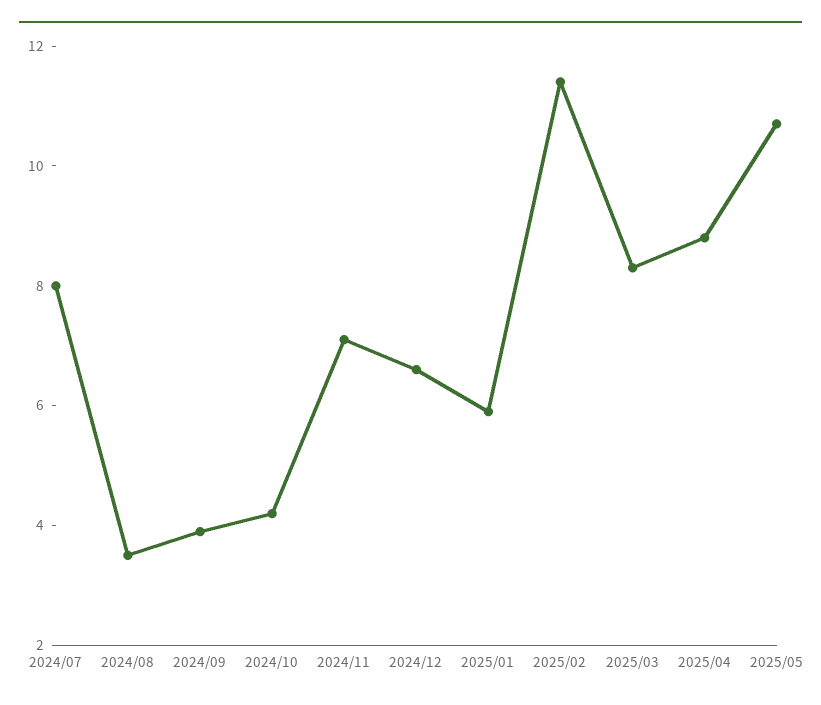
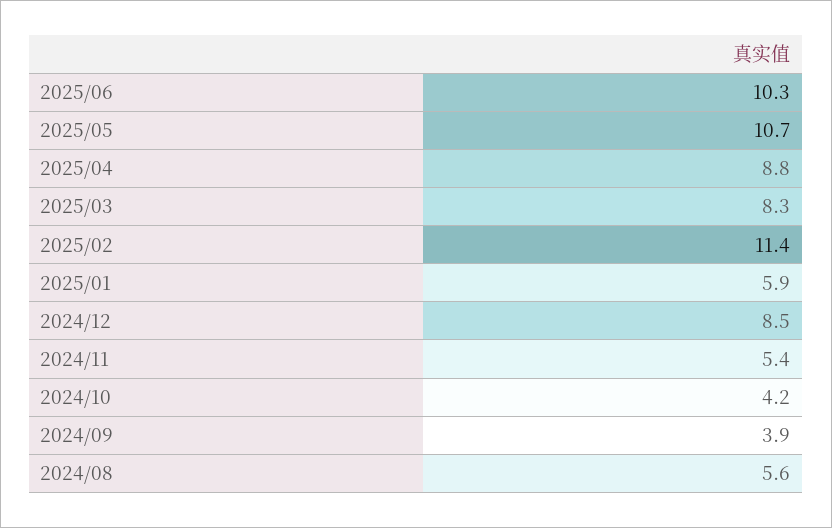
2024/07: 8 -> none
2024/08: 3.5 -> 5.6
2024/11: 7 -> 5.4
2024/12: 6.5 -> 8.5
2025/06: none -> 10.3

